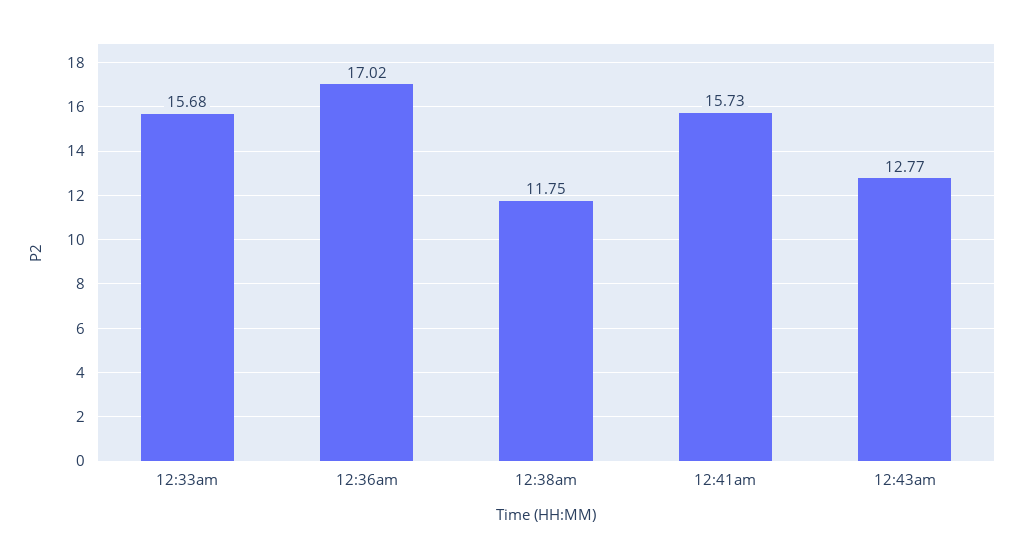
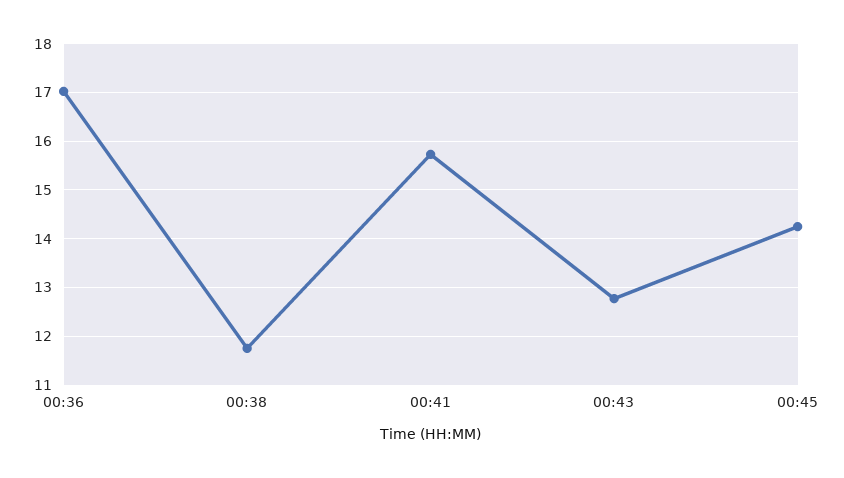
12:33am: 15.68 -> none
00:45: none -> 14.2

